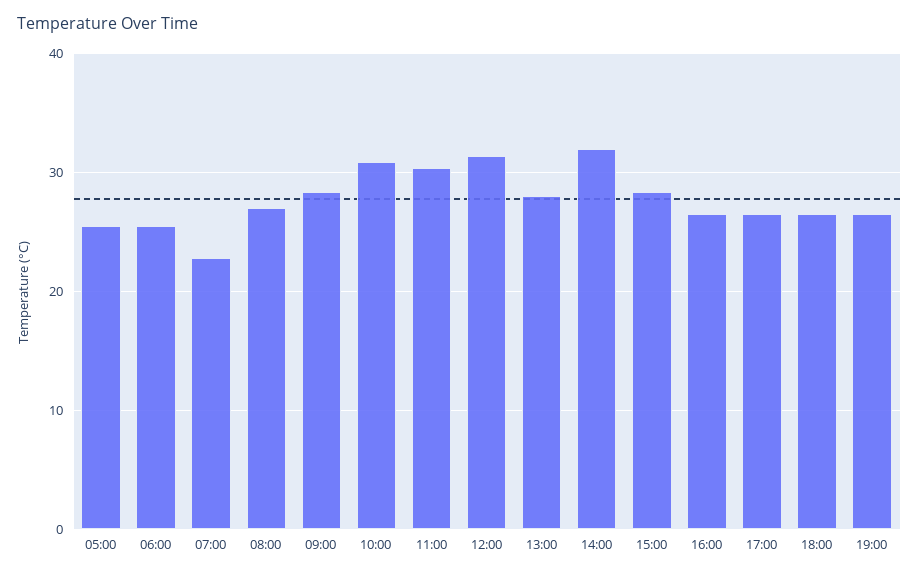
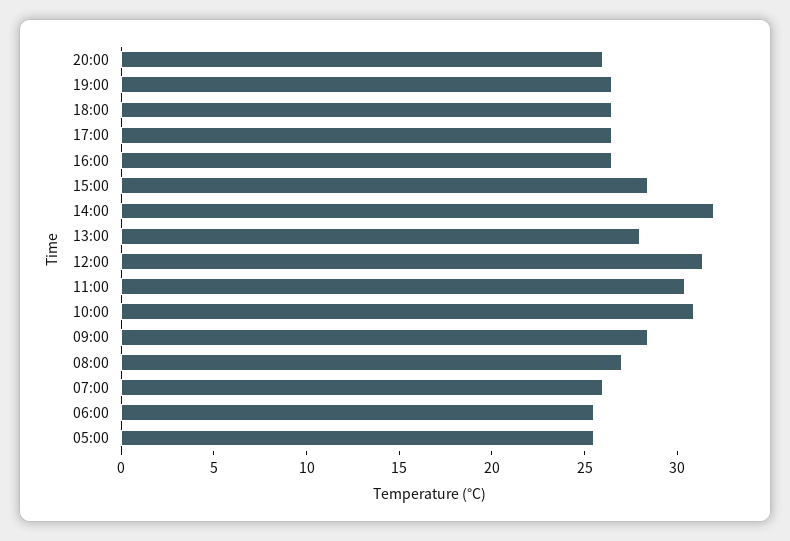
07:00: 23 -> 26
20:00: none -> 26

